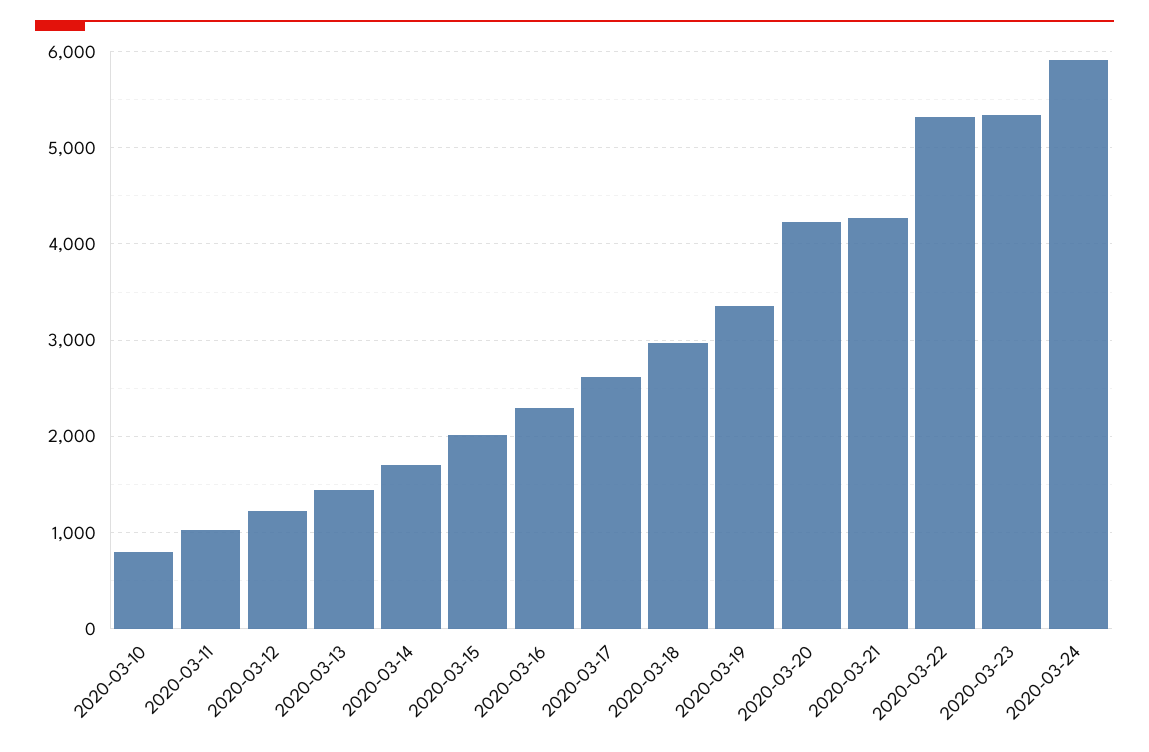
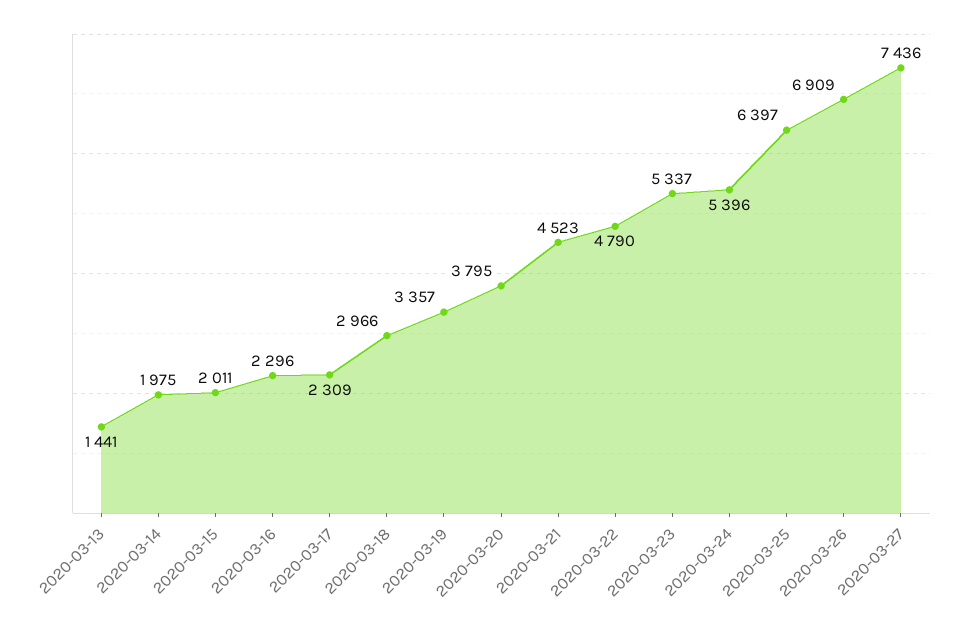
2020-03-10: 800 -> none
2020-03-11: 1000 -> none
2020-03-12: 1200 -> none
2020-03-14: 1700 -> 1975
2020-03-17: 2600 -> 2309
2020-03-20: 4200 -> 3795
2020-03-21: 4300 -> 4523
2020-03-22: 5300 -> 4790
2020-03-24: 5900 -> 5396
2020-03-25: none -> 6397
2020-03-26: none -> 6909
2020-03-27: none -> 7436

